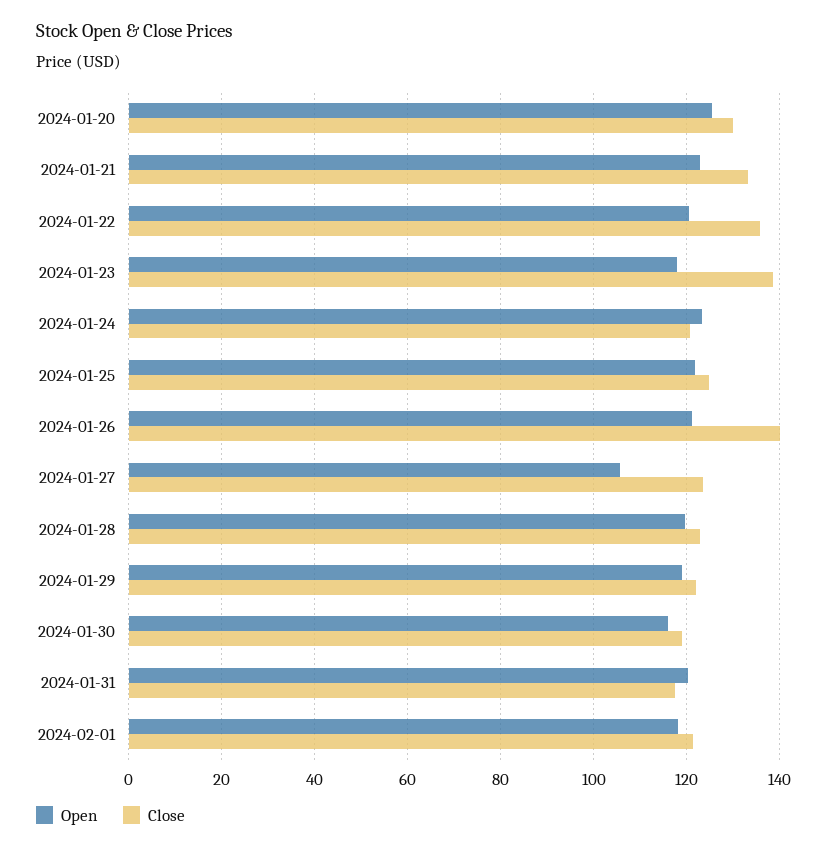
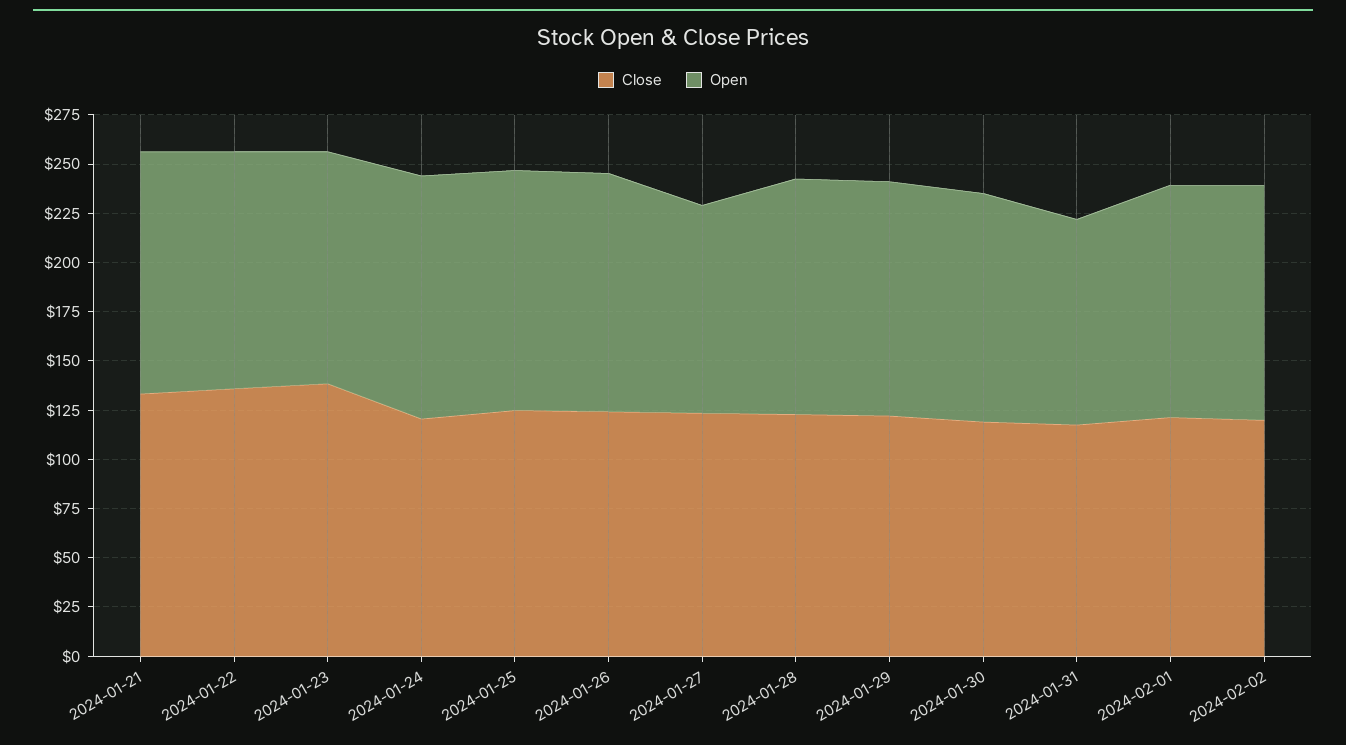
Open, 2024-01-20: 126 -> none
Close, 2024-01-20: 130 -> none
Close, 2024-01-26: 140 -> 125
Open, 2024-01-31: 120 -> 105
Close, 2024-02-02: none -> 120
Open, 2024-02-02: none -> 120

